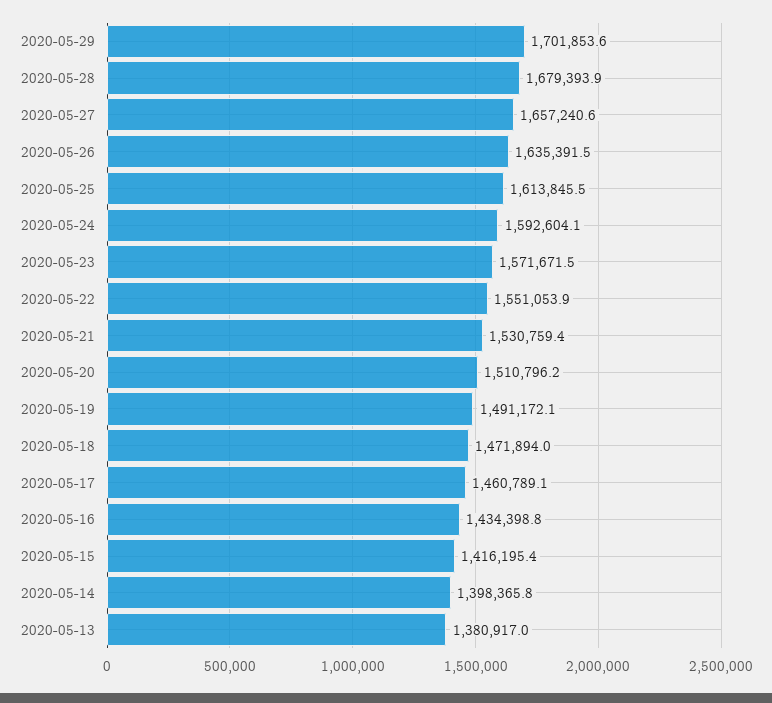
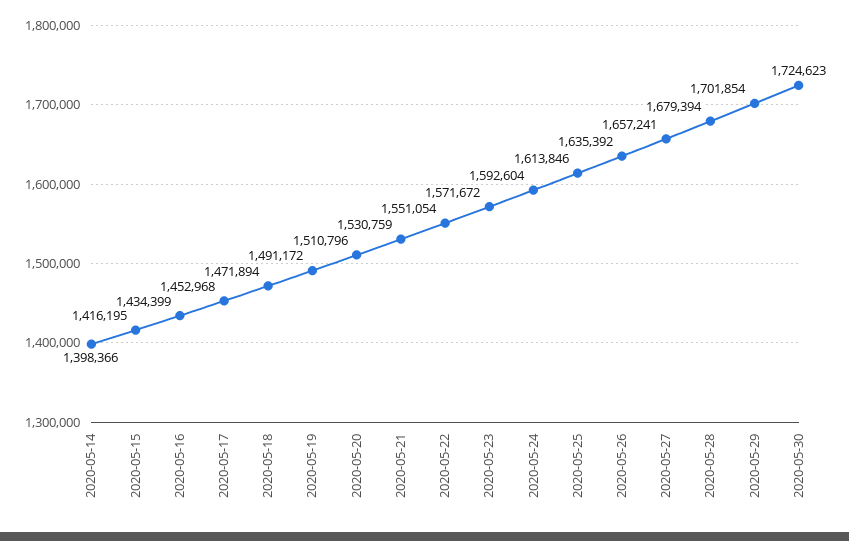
2020-05-17: 1460789.1 -> 1452968
2020-05-13: 1380917 -> none
2020-05-30: none -> 1724623

